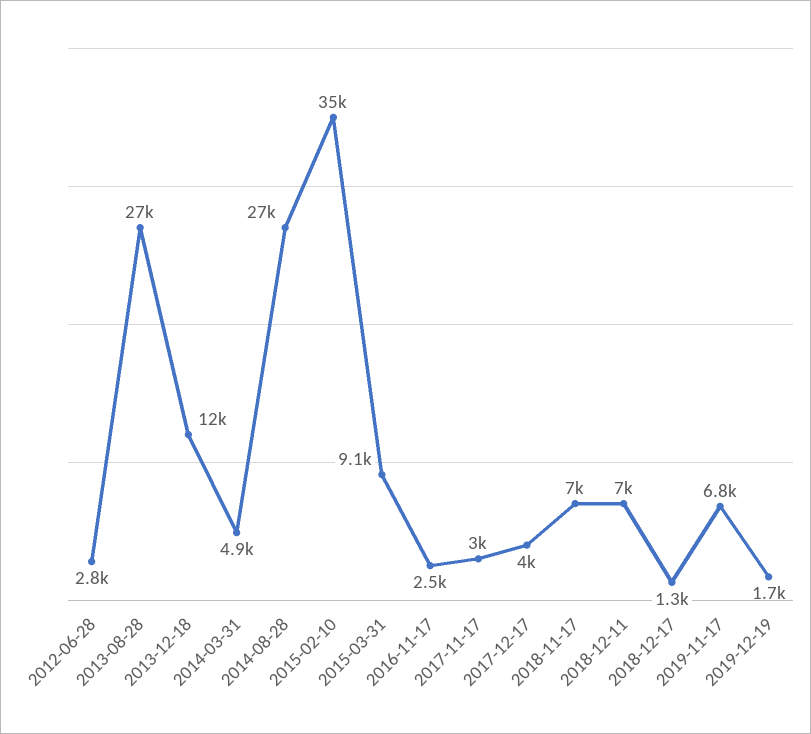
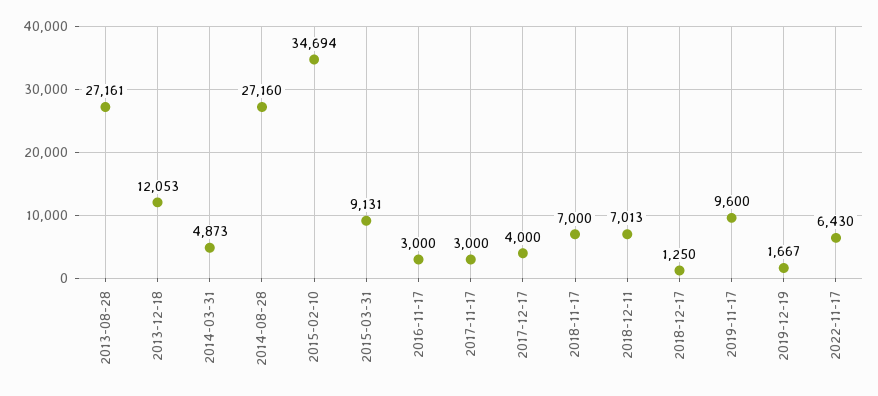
2012-06-28: 2800 -> none
2016-11-17: 2500 -> 3000
2019-11-17: 6800 -> 9600
2022-11-17: none -> 6430

